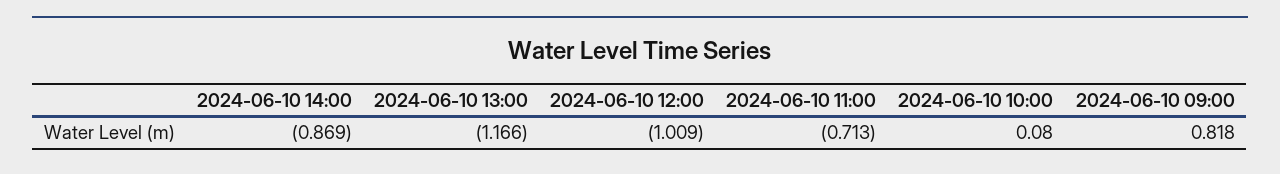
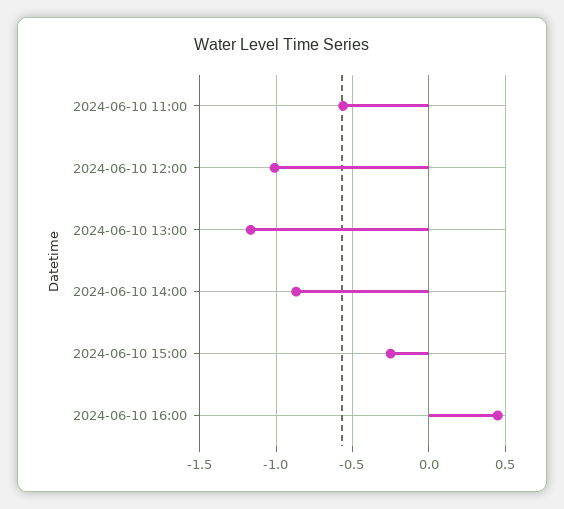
2024-06-10 11:00: -0.713 -> -0.55
2024-06-10 10:00: 0.08 -> none
2024-06-10 09:00: 0.818 -> none
2024-06-10 15:00: none -> -0.25
2024-06-10 16:00: none -> 0.45

